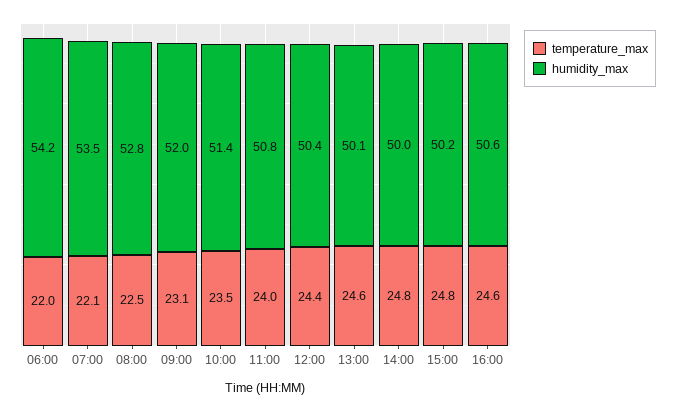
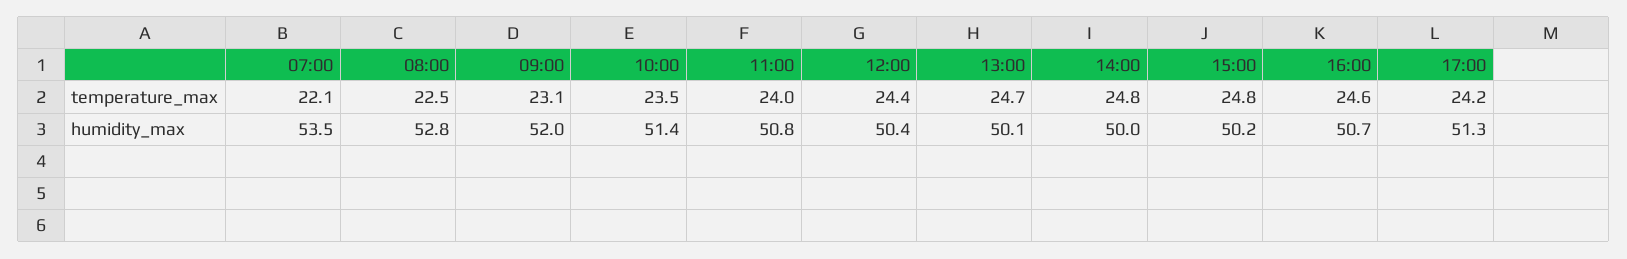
temperature_max, 06:00: 22 -> none
humidity_max, 06:00: 54.2 -> none
temperature_max, 13:00: 24.6 -> 24.7
humidity_max, 16:00: 50.6 -> 50.7
temperature_max, 17:00: none -> 24.2
humidity_max, 17:00: none -> 51.3

